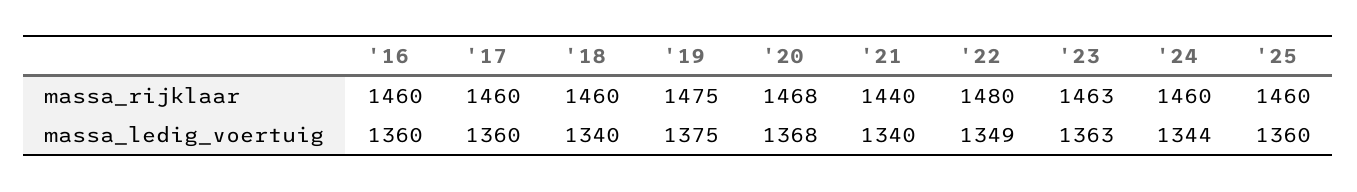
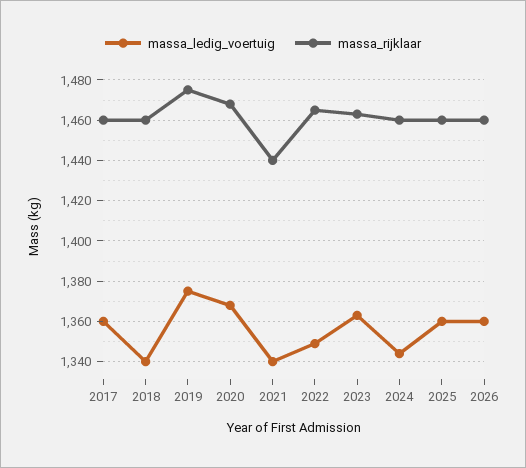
massa_rijklaar, '16: 1460 -> none
massa_rijklaar, '22: 1480 -> 1465
massa_ledig_voertuig, '16: 1360 -> none
massa_ledig_voertuig, 2026: none -> 1360
massa_rijklaar, 2026: none -> 1460

